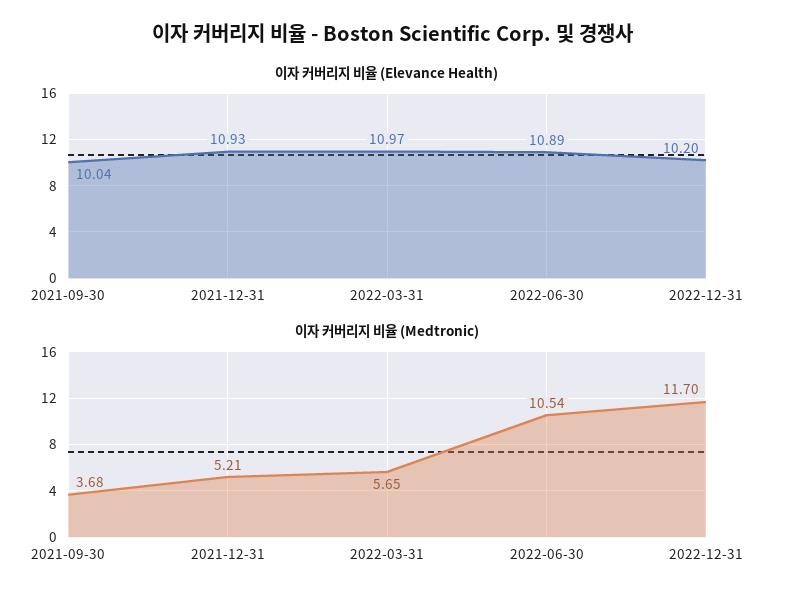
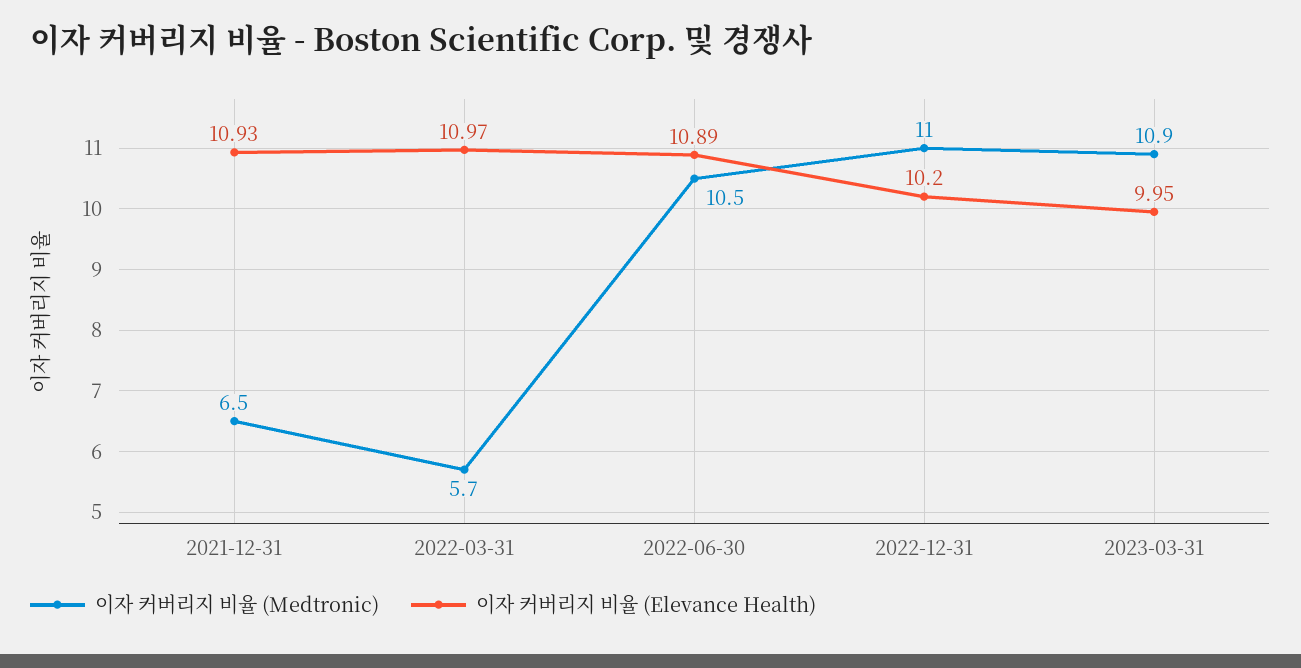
이자 커버리지 비율 (Elevance Health), 2021-09-30: 10.04 -> none
이자 커버리지 비율 (Medtronic), 2021-09-30: 3.68 -> none
이자 커버리지 비율 (Medtronic), 2021-12-31: 5.21 -> 6.5
이자 커버리지 비율 (Medtronic), 2022-12-31: 11.7 -> 11
이자 커버리지 비율 (Medtronic), 2023-03-31: none -> 10.9
이자 커버리지 비율 (Elevance Health), 2023-03-31: none -> 9.95

